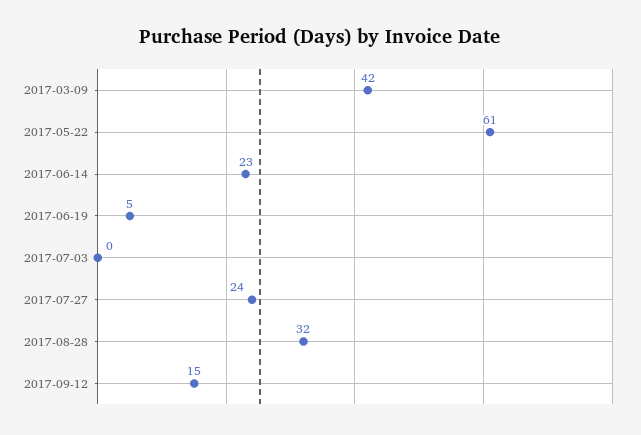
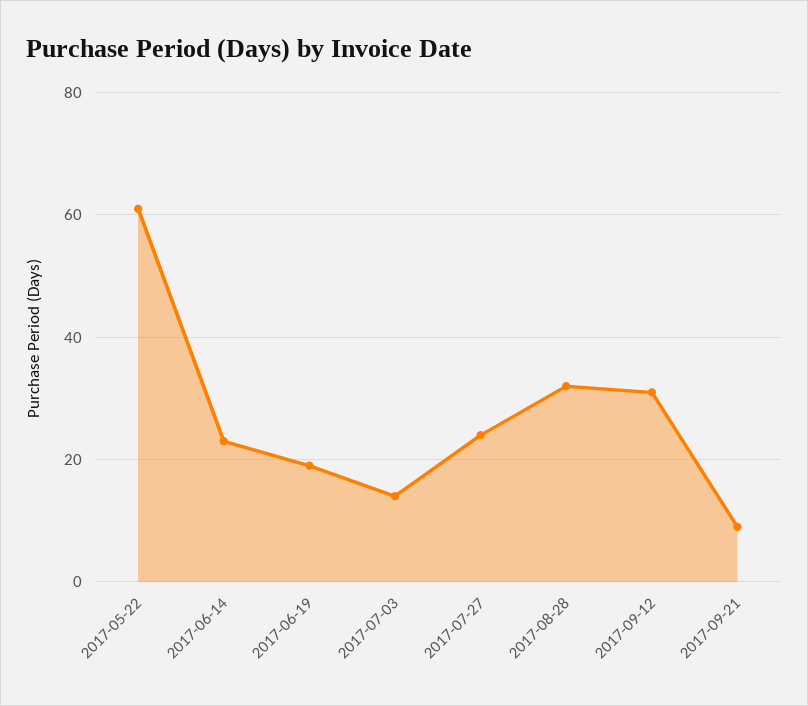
2017-03-09: 42 -> none
2017-06-19: 5 -> 20
2017-07-03: 0 -> 15
2017-09-12: 15 -> 30
2017-09-21: none -> 10

